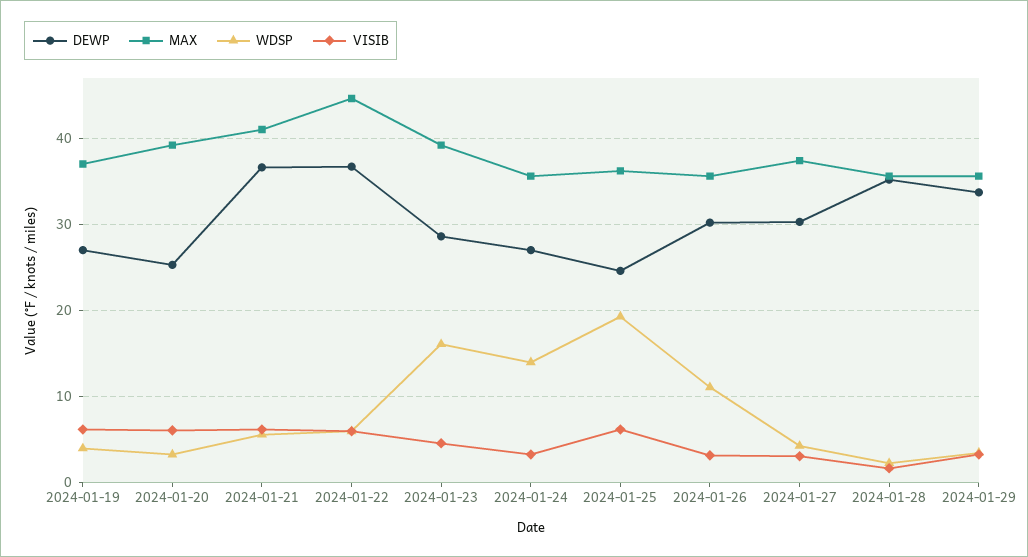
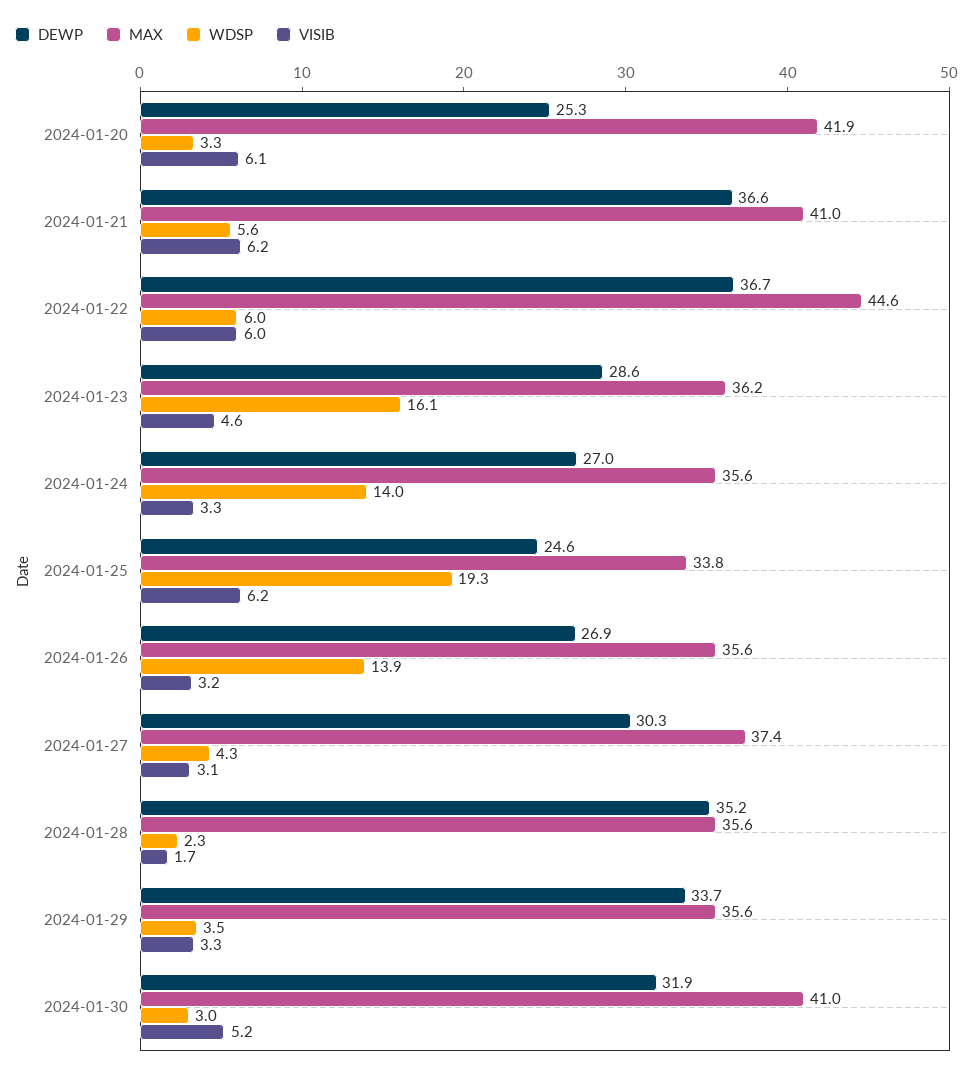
DEWP, 2024-01-19: 27 -> none
MAX, 2024-01-19: 37 -> none
WDSP, 2024-01-19: 4 -> none
VISIB, 2024-01-19: 6 -> none
MAX, 2024-01-20: 39 -> 41.9
MAX, 2024-01-23: 39 -> 36.2
MAX, 2024-01-25: 36 -> 33.8
DEWP, 2024-01-26: 30 -> 26.9
WDSP, 2024-01-26: 11 -> 13.9
DEWP, 2024-01-30: none -> 31.9
MAX, 2024-01-30: none -> 41
WDSP, 2024-01-30: none -> 3
VISIB, 2024-01-30: none -> 5.2

